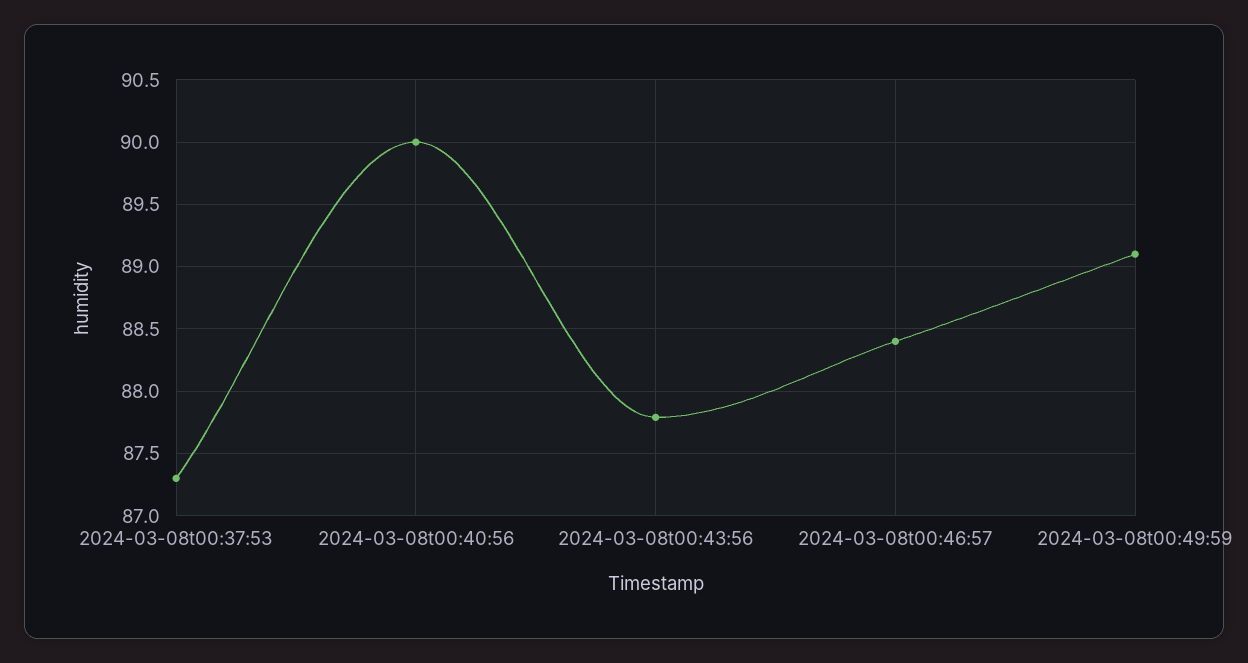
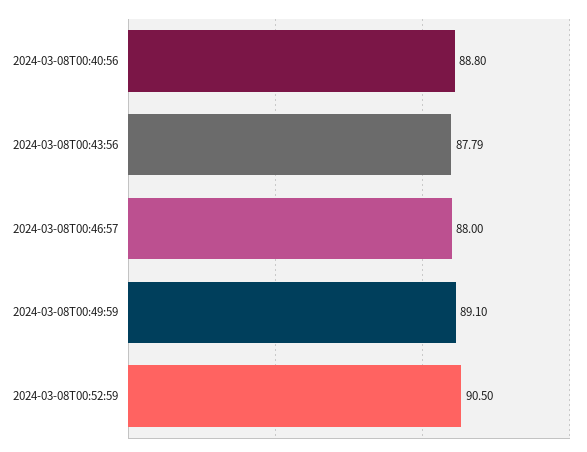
2024-03-08t00:37:53: 87.3 -> none
2024-03-08t00:40:56: 90 -> 88.8
2024-03-08t00:46:57: 88.4 -> 88
2024-03-08T00:52:59: none -> 90.5

